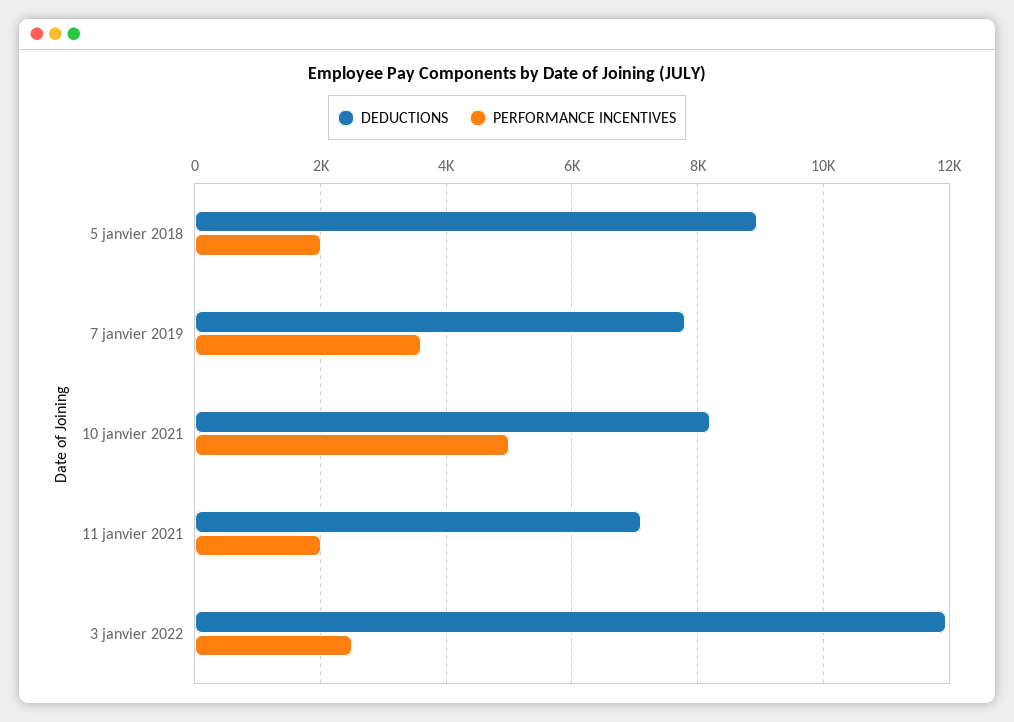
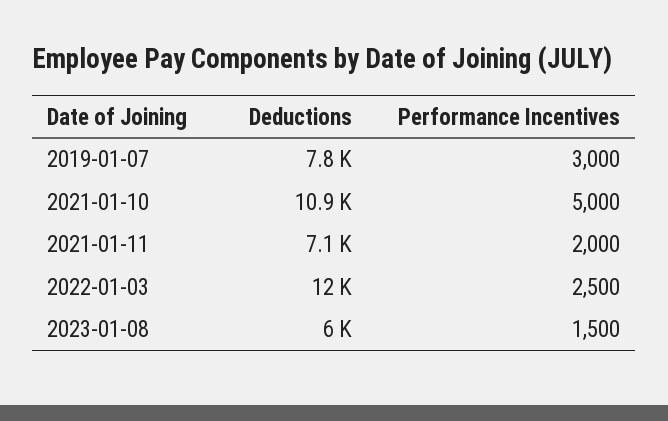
DEDUCTIONS, 5 janvier 2018: 9000 -> none
PERFORMANCE INCENTIVES, 5 janvier 2018: 2000 -> none
PERFORMANCE INCENTIVES, 7 janvier 2019: 3600 -> 3000
DEDUCTIONS, 10 janvier 2021: 8200 -> 10900
DEDUCTIONS, 2023-01-08: none -> 6000
PERFORMANCE INCENTIVES, 2023-01-08: none -> 1500

